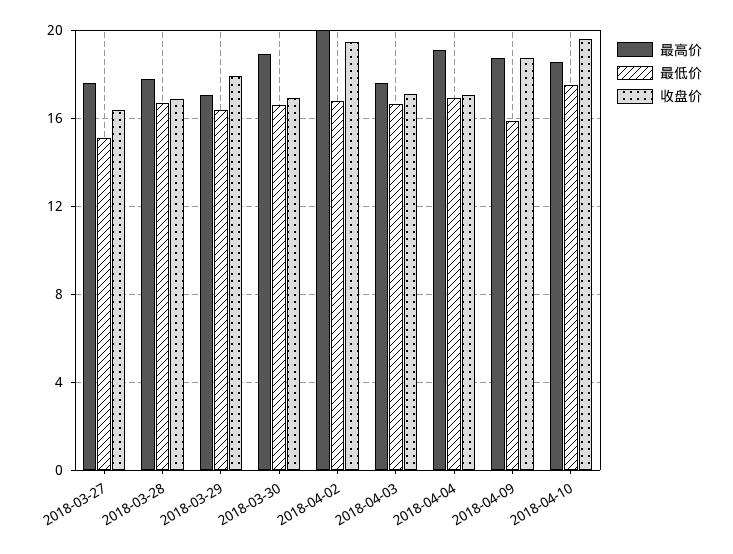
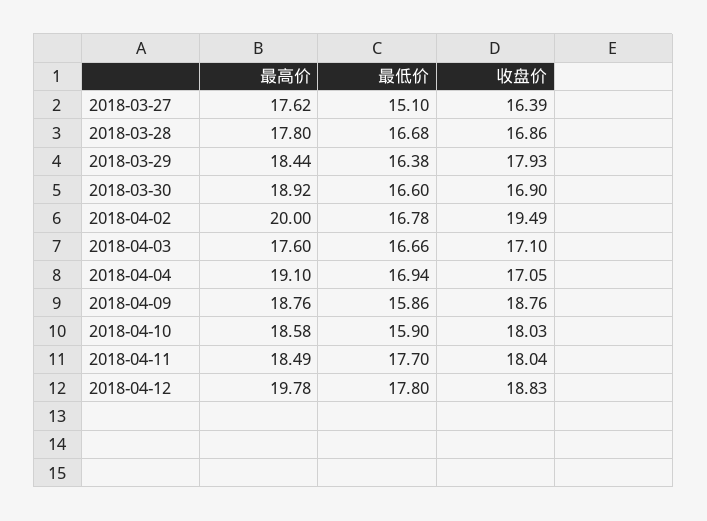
最高价, 2018-03-29: 17 -> 18.44
最低价, 2018-04-10: 17.5 -> 15.9
收盘价, 2018-04-10: 19.5 -> 18.03
最高价, 2018-04-11: none -> 18.49
最低价, 2018-04-11: none -> 17.7
收盘价, 2018-04-11: none -> 18.04
最高价, 2018-04-12: none -> 19.78
最低价, 2018-04-12: none -> 17.8
收盘价, 2018-04-12: none -> 18.83

